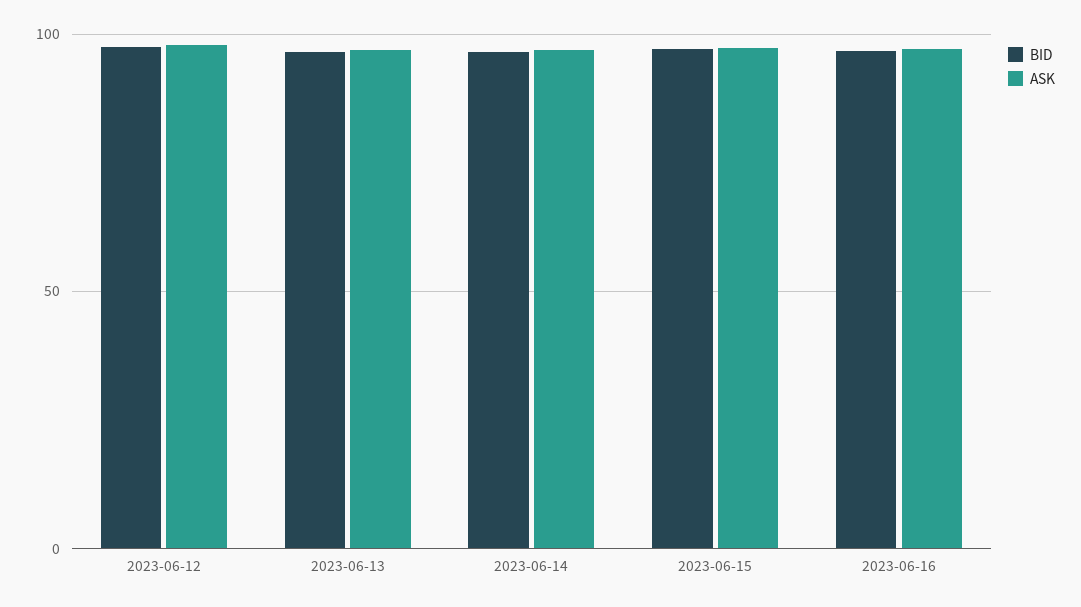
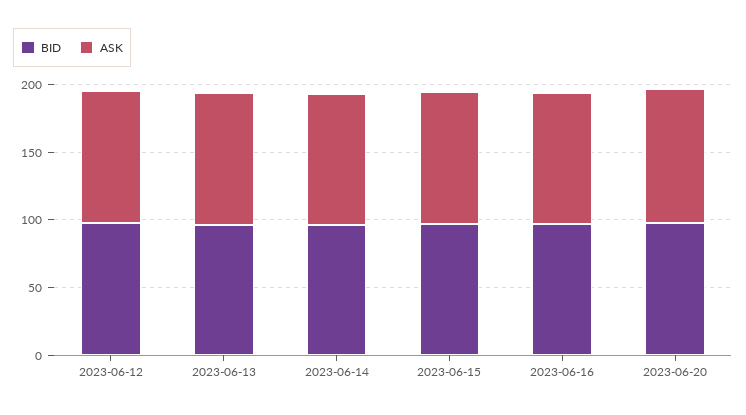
BID, 2023-06-20: none -> 100
ASK, 2023-06-20: none -> 100

